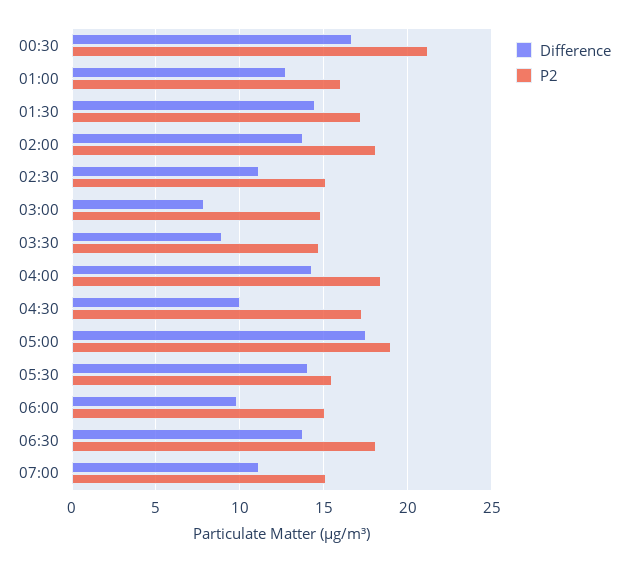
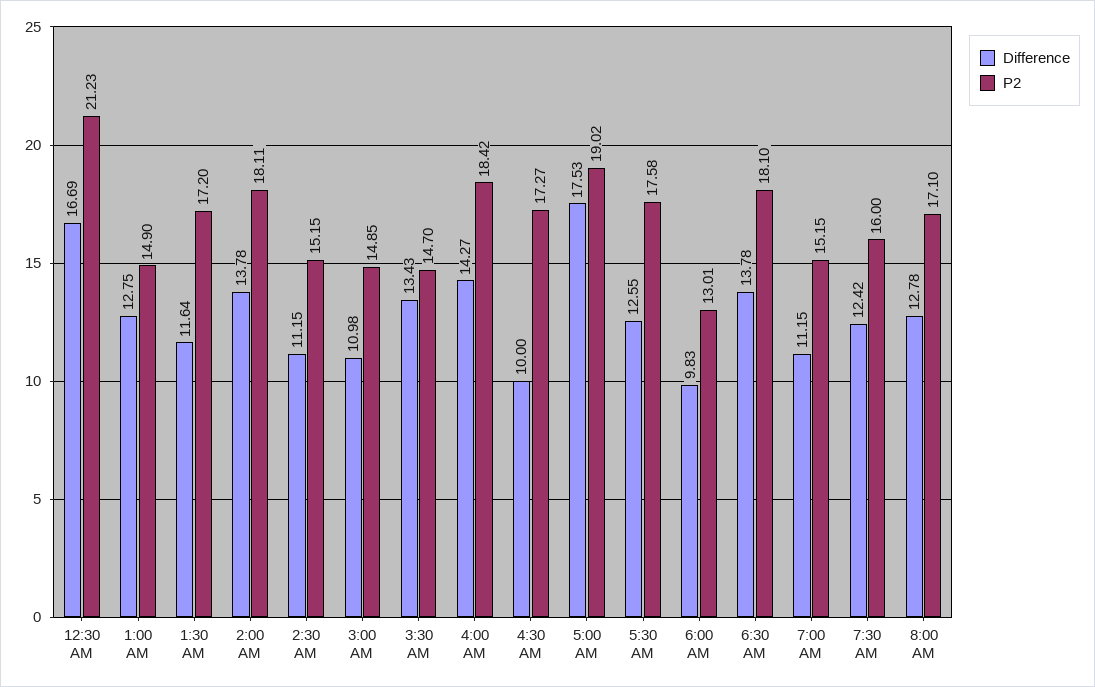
P2, 01:00: 16 -> 14.9
Difference, 01:30: 14.5 -> 11.64
Difference, 03:00: 8 -> 10.98
Difference, 03:30: 9 -> 13.43
Difference, 05:30: 14 -> 12.55
P2, 05:30: 15.5 -> 17.58
P2, 06:00: 15 -> 13.01
Difference, 7:30 AM: none -> 12.42
P2, 7:30 AM: none -> 16
Difference, 8:00 AM: none -> 12.78
P2, 8:00 AM: none -> 17.1

